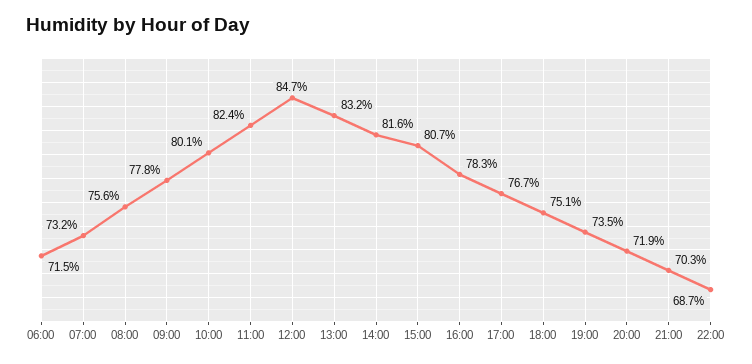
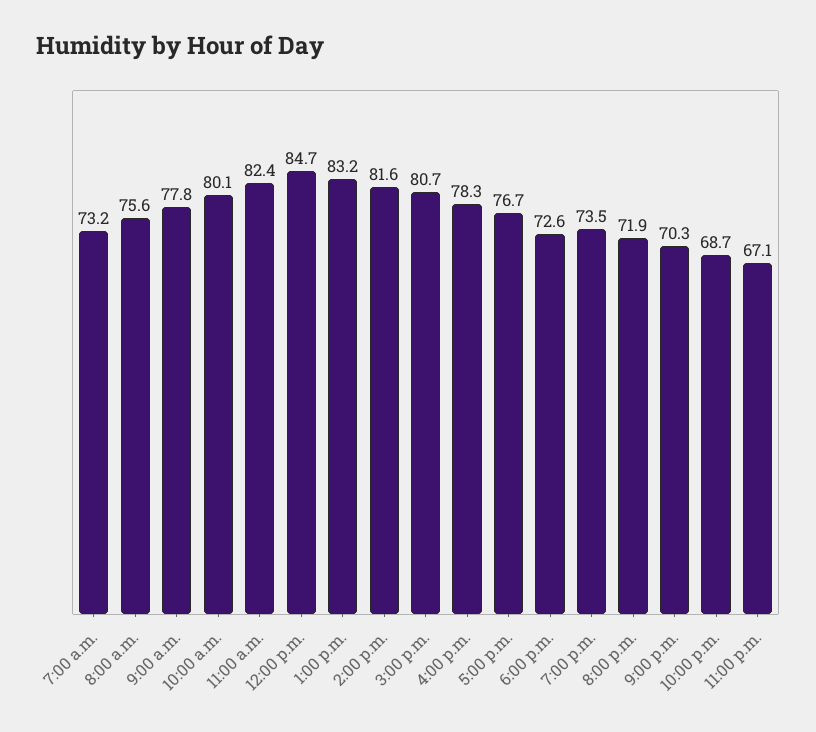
06:00: 71.5 -> none
18:00: 75.1 -> 72.6
11:00 p.m.: none -> 67.1

